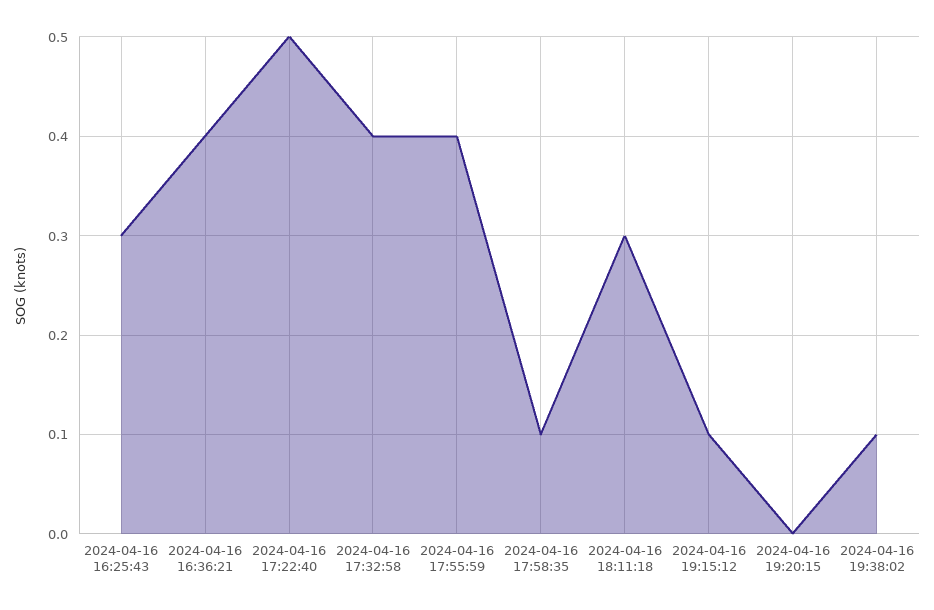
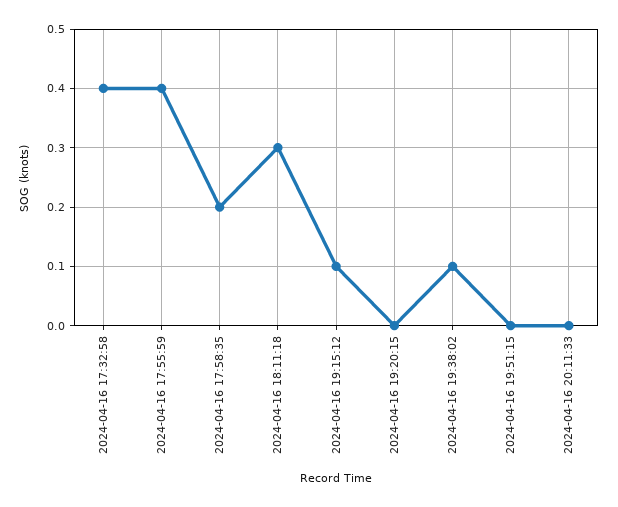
2024-04-16 16:25:43: 0.3 -> none
2024-04-16 16:36:21: 0.4 -> none
2024-04-16 17:22:40: 0.5 -> none
2024-04-16 17:58:35: 0.1 -> 0.2
2024-04-16 19:51:15: none -> 0
2024-04-16 20:11:33: none -> 0

